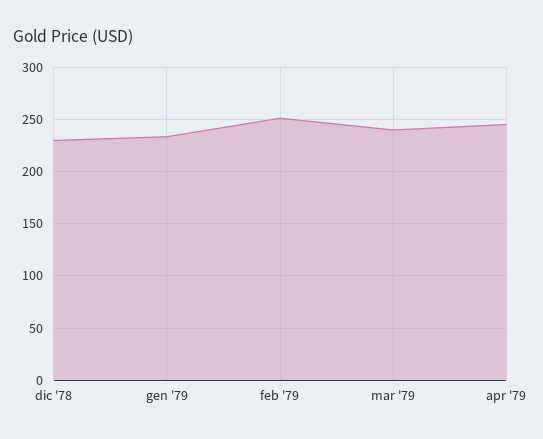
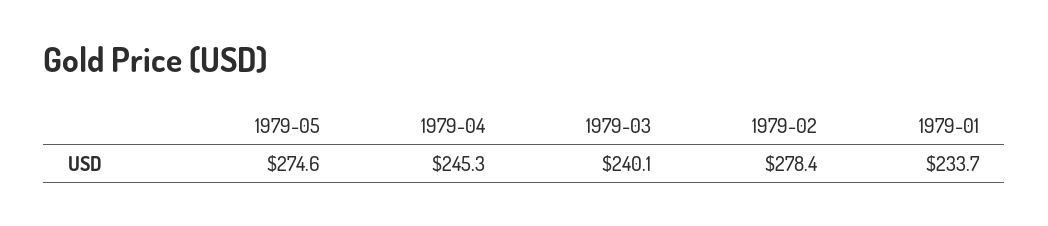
dic '78: 230 -> none
feb '79: 250 -> 278.4
1979-05: none -> 274.6

